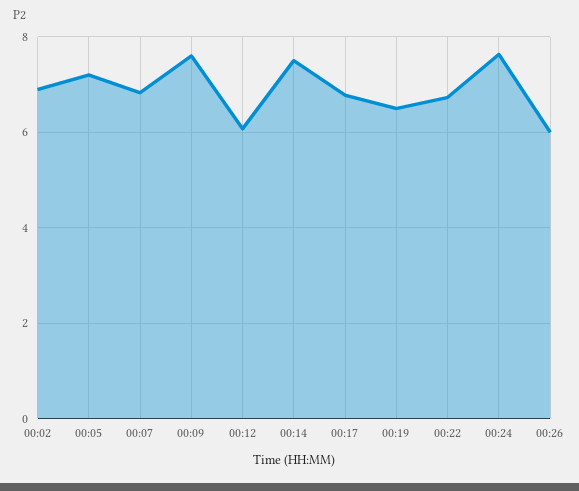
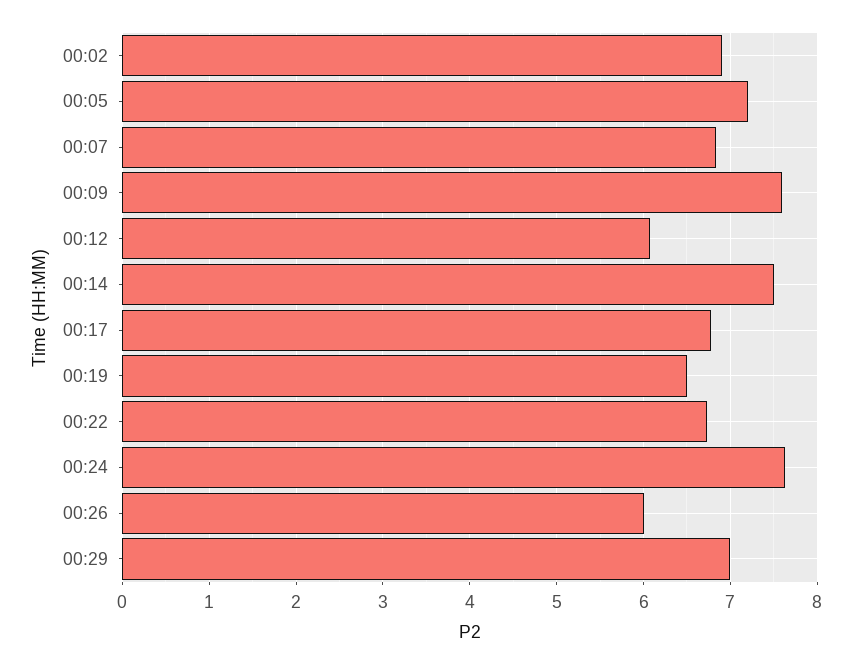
00:29: none -> 7

